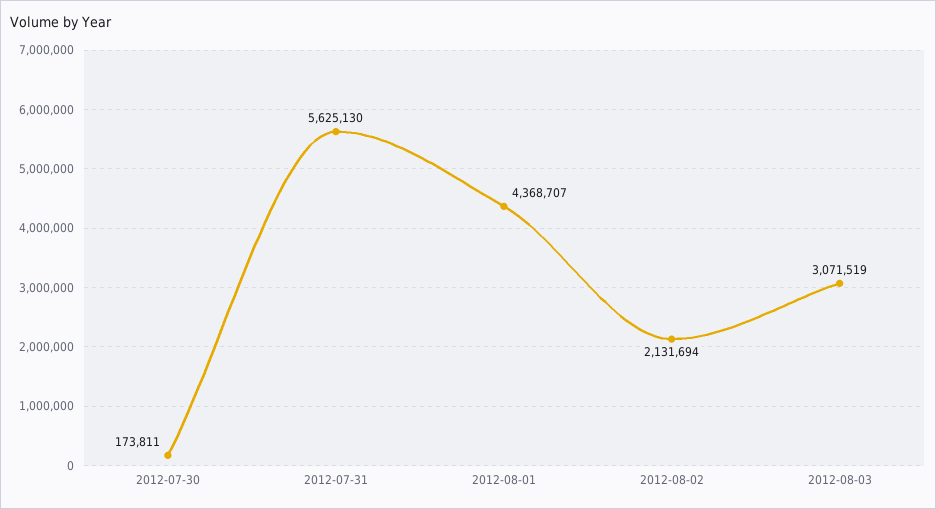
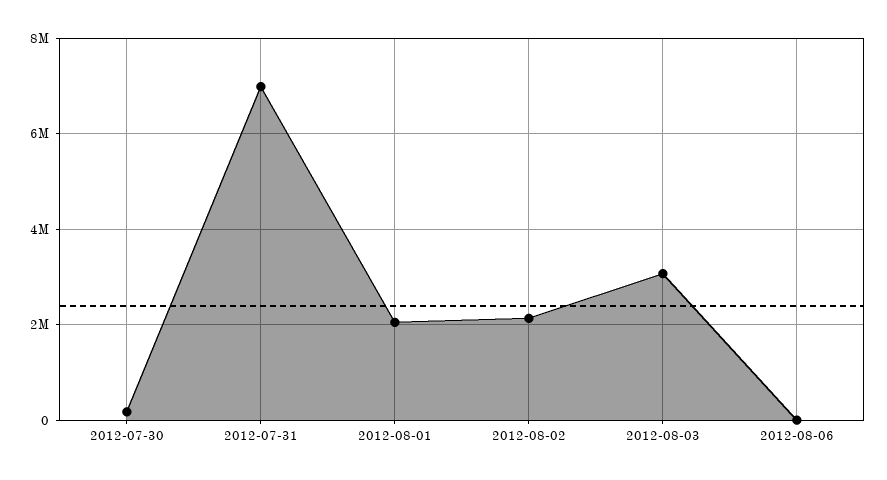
2012-07-31: 5625130 -> 7000000
2012-08-01: 4368707 -> 2000000
2012-08-06: none -> 0

